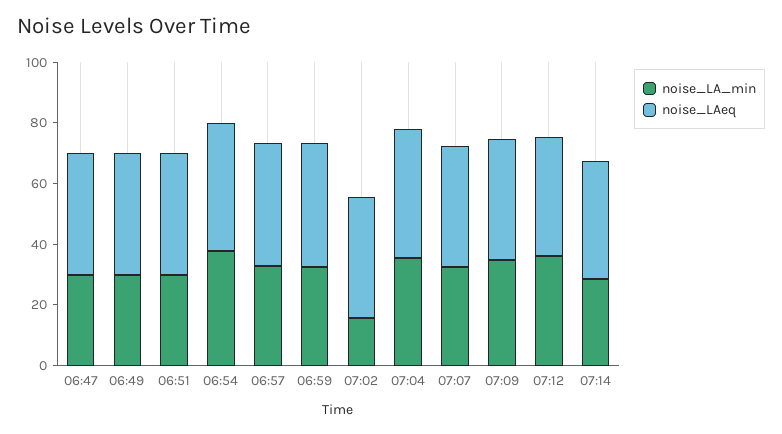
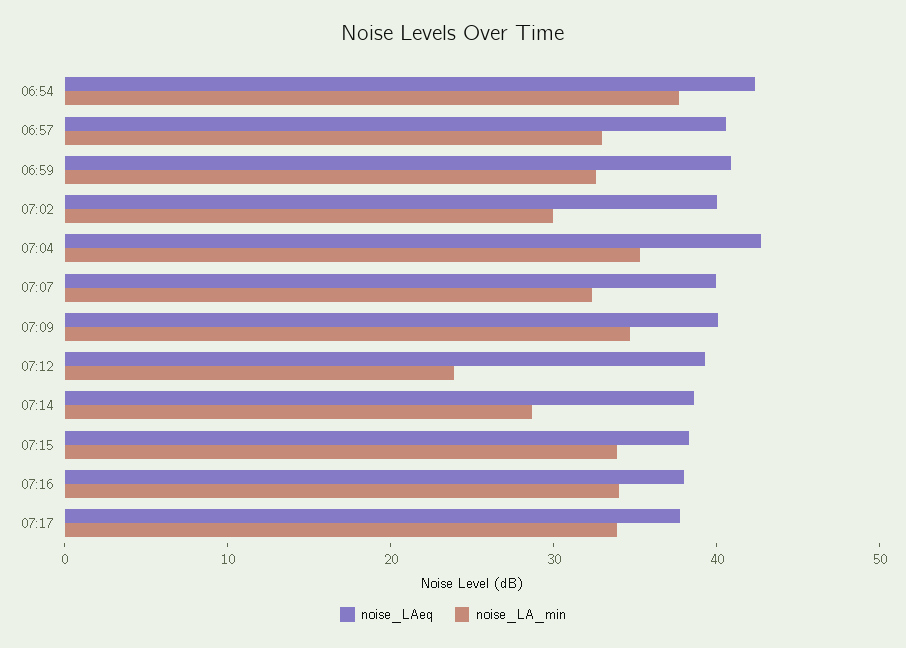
noise_LA_min, 06:47: 30 -> none
noise_LAeq, 06:47: 40 -> none
noise_LA_min, 06:49: 30 -> none
noise_LAeq, 06:49: 40 -> none
noise_LA_min, 06:51: 30 -> none
noise_LAeq, 06:51: 40 -> none
noise_LA_min, 07:02: 15 -> 30
noise_LA_min, 07:12: 35 -> 24
noise_LAeq, 07:15: none -> 38
noise_LA_min, 07:15: none -> 34
noise_LAeq, 07:16: none -> 38
noise_LA_min, 07:16: none -> 34
noise_LAeq, 07:17: none -> 38
noise_LA_min, 07:17: none -> 34

